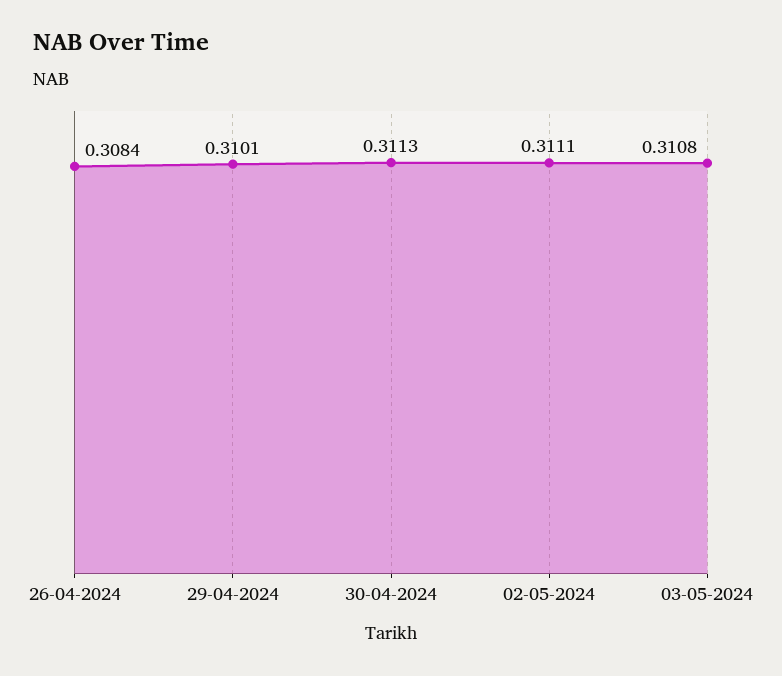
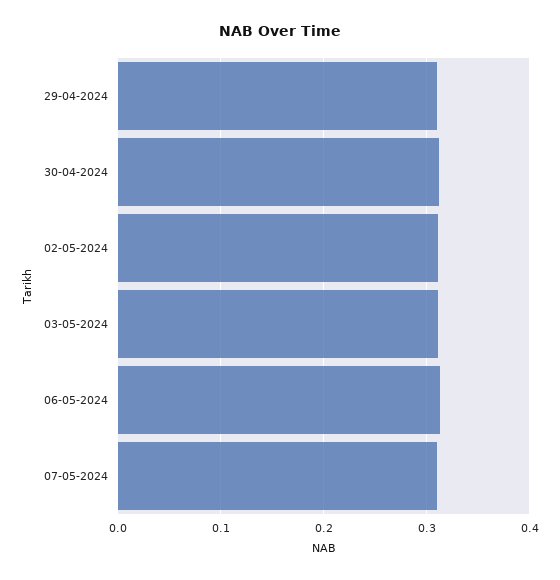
26-04-2024: 0.3084 -> none
06-05-2024: none -> 0.31
07-05-2024: none -> 0.31

